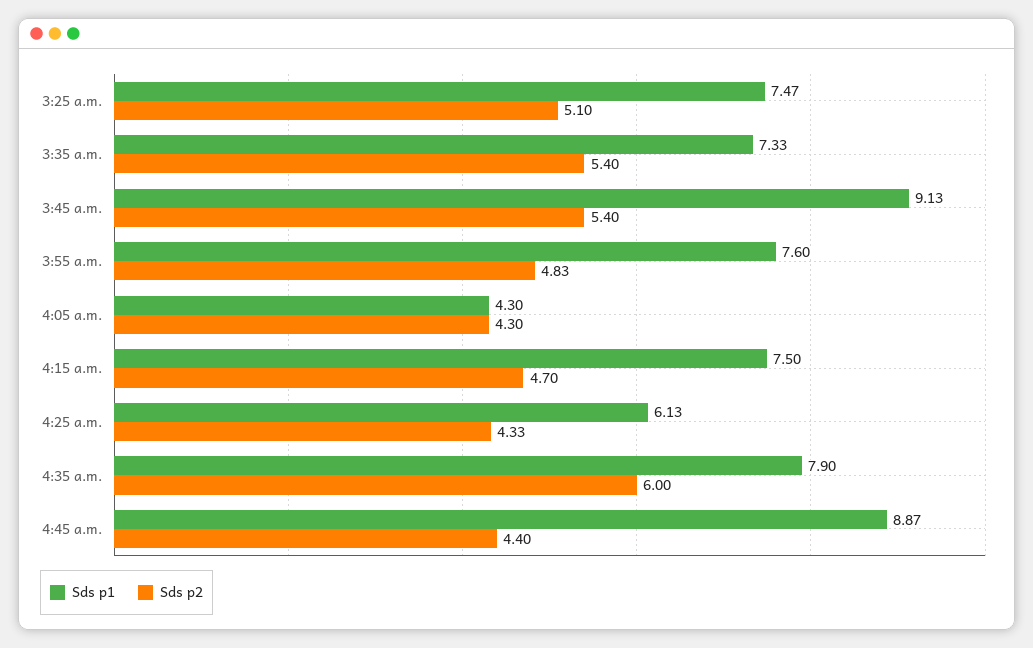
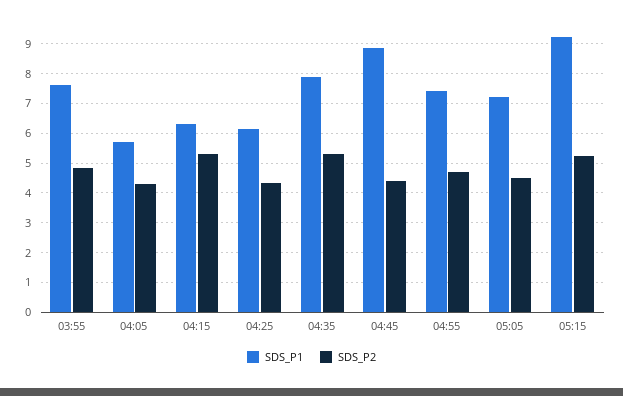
Sds p1, 3:25 a.m.: 7.47 -> none
Sds p2, 3:25 a.m.: 5.1 -> none
Sds p1, 3:35 a.m.: 7.33 -> none
Sds p2, 3:35 a.m.: 5.4 -> none
Sds p1, 3:45 a.m.: 9.13 -> none
Sds p2, 3:45 a.m.: 5.4 -> none
Sds p1, 4:05 a.m.: 4.3 -> 5.75
Sds p1, 4:15 a.m.: 7.5 -> 6.25
Sds p2, 4:15 a.m.: 4.7 -> 5.25
Sds p2, 4:35 a.m.: 6 -> 5.25
Sds p1, 04:55: none -> 7.5
Sds p2, 04:55: none -> 4.75
Sds p1, 05:05: none -> 7.25
Sds p2, 05:05: none -> 4.5
Sds p1, 05:15: none -> 9.25
Sds p2, 05:15: none -> 5.25

